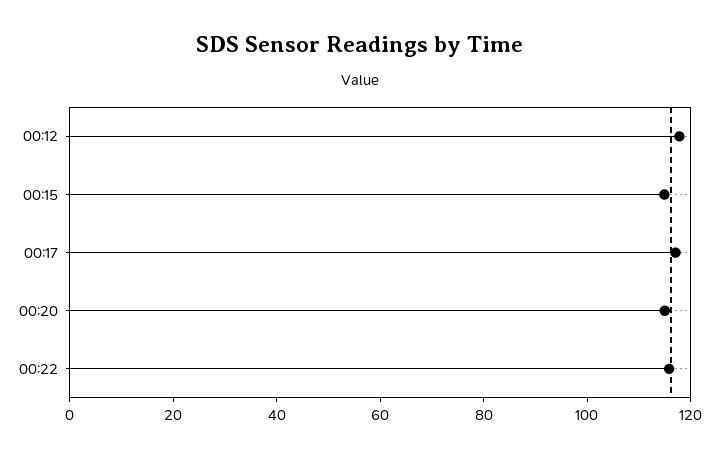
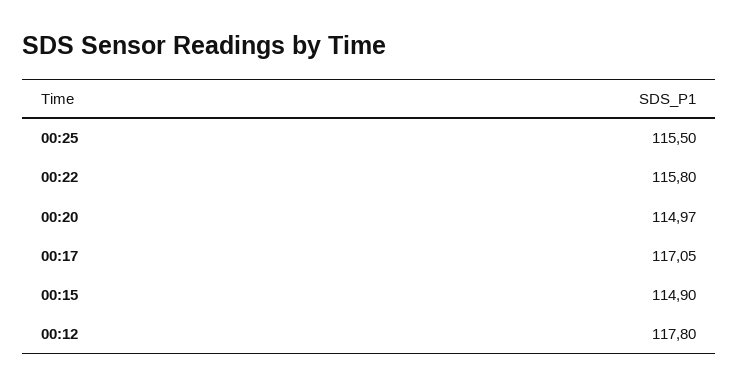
00:25: none -> 115.5

